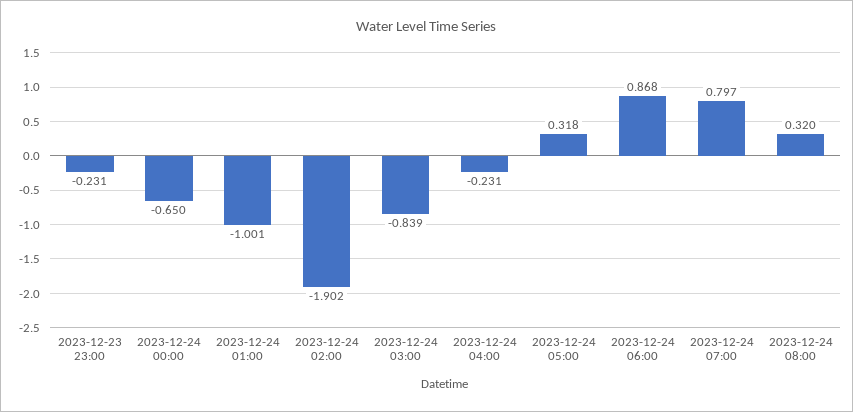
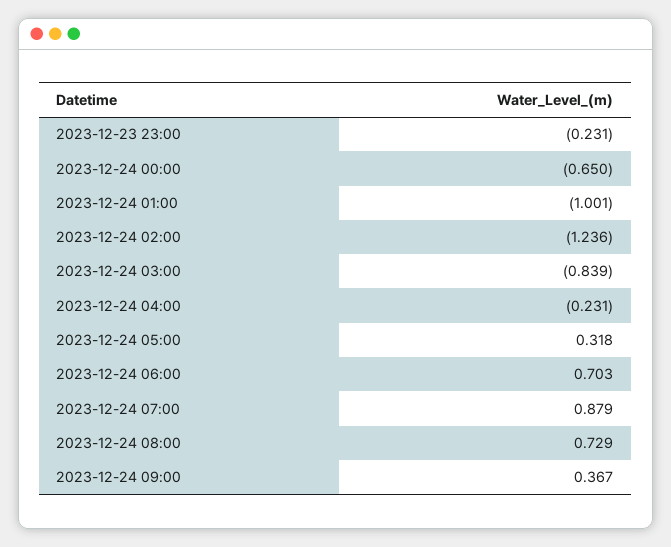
2023-12-24 02:00: -1.902 -> -1.236
2023-12-24 06:00: 0.868 -> 0.703
2023-12-24 07:00: 0.797 -> 0.879
2023-12-24 08:00: 0.32 -> 0.729
2023-12-24 09:00: none -> 0.367

